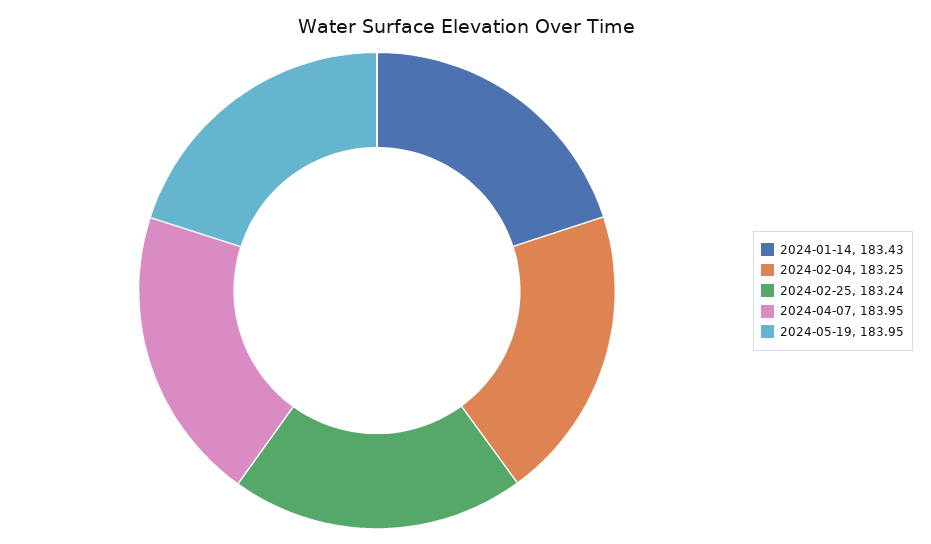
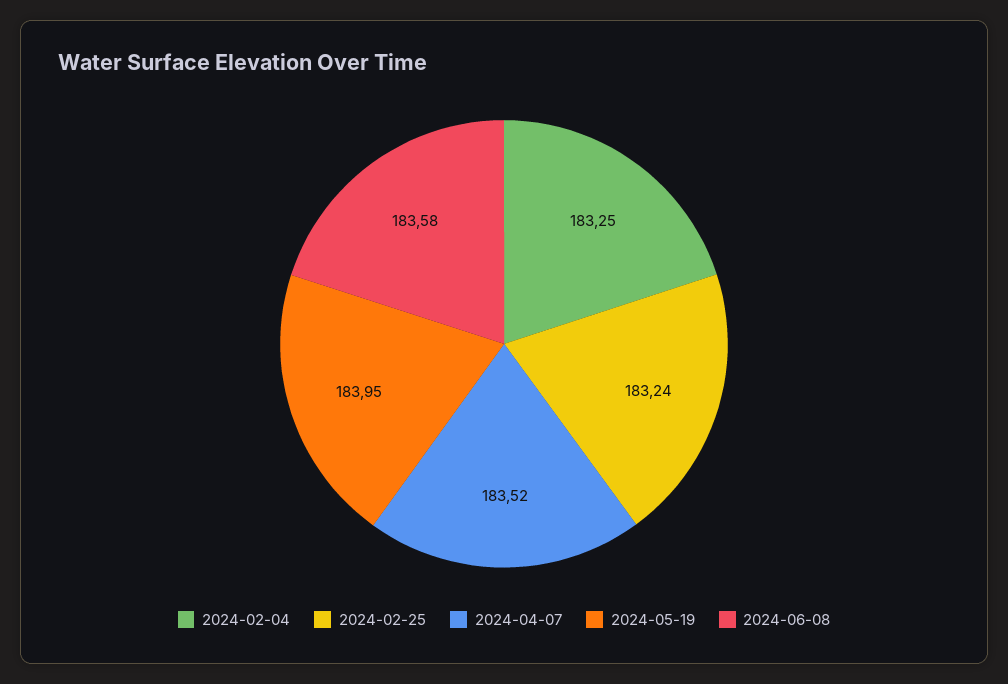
2024-01-14: 183.43 -> none
2024-04-07: 183.95 -> 183.52
2024-06-08: none -> 183.58

